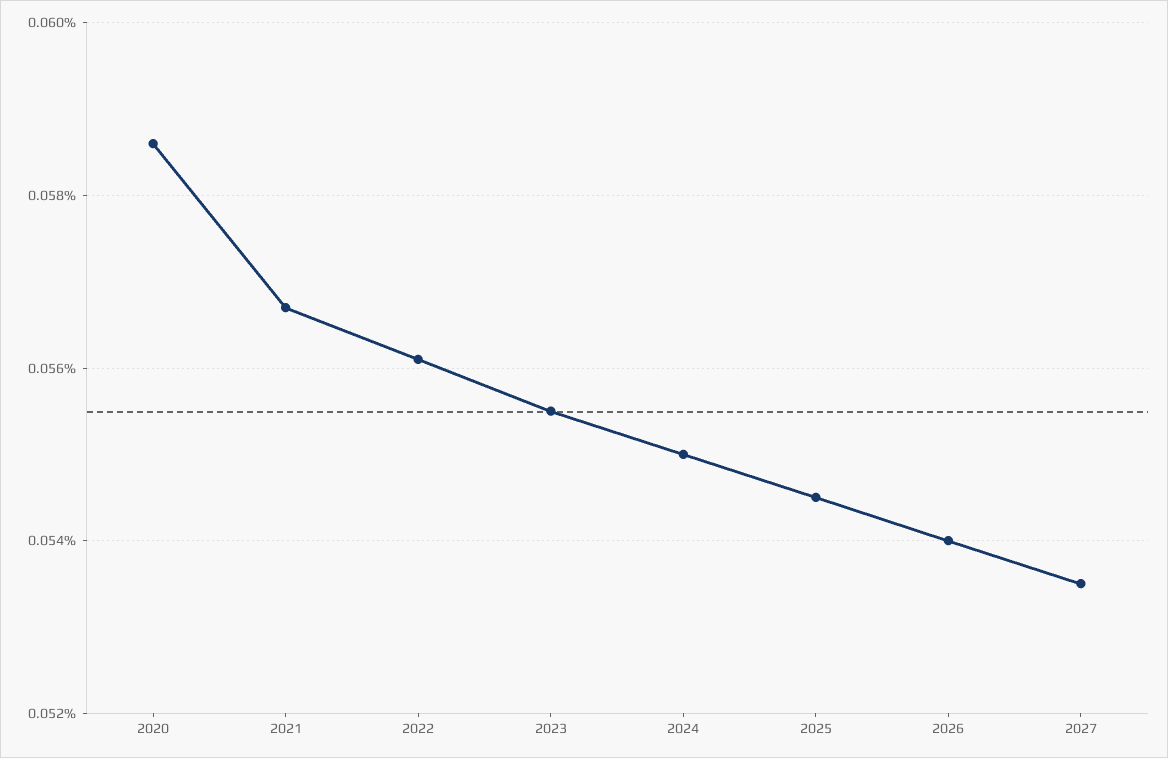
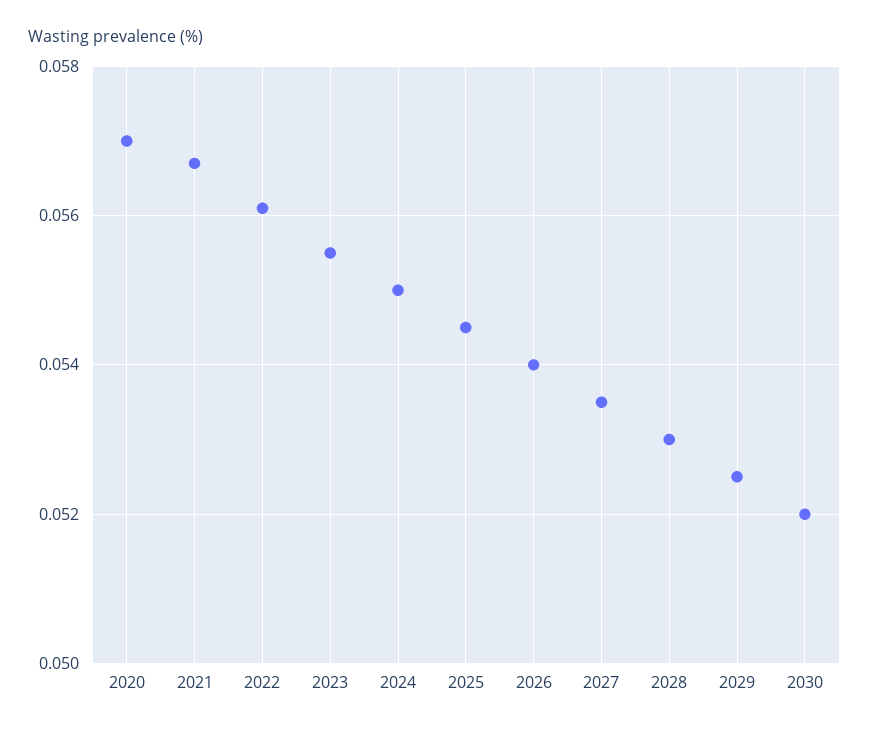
2020: 0.0585 -> 0.057
2028: none -> 0.053
2029: none -> 0.0525
2030: none -> 0.052

